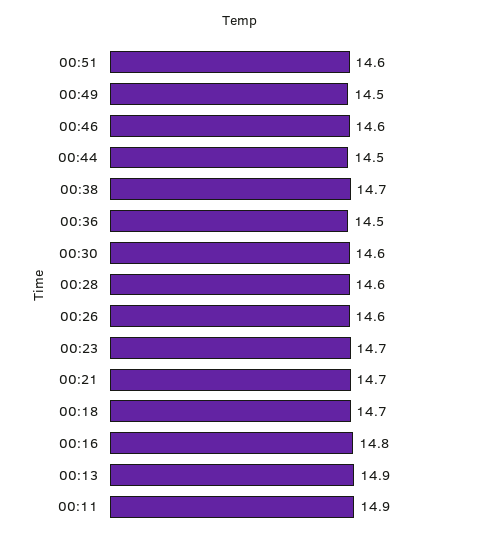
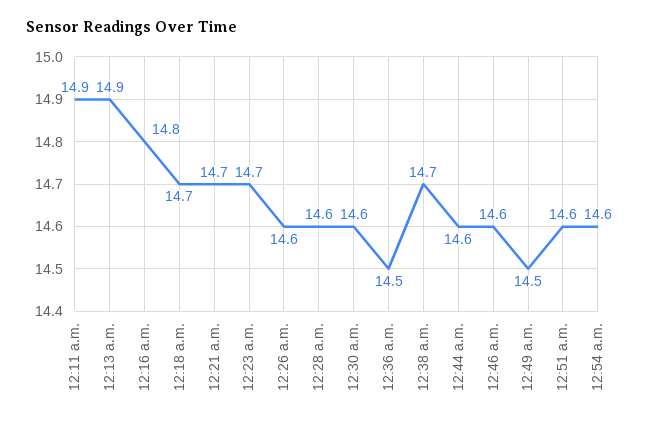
00:44: 14.5 -> 14.6
12:54 a.m.: none -> 14.6

